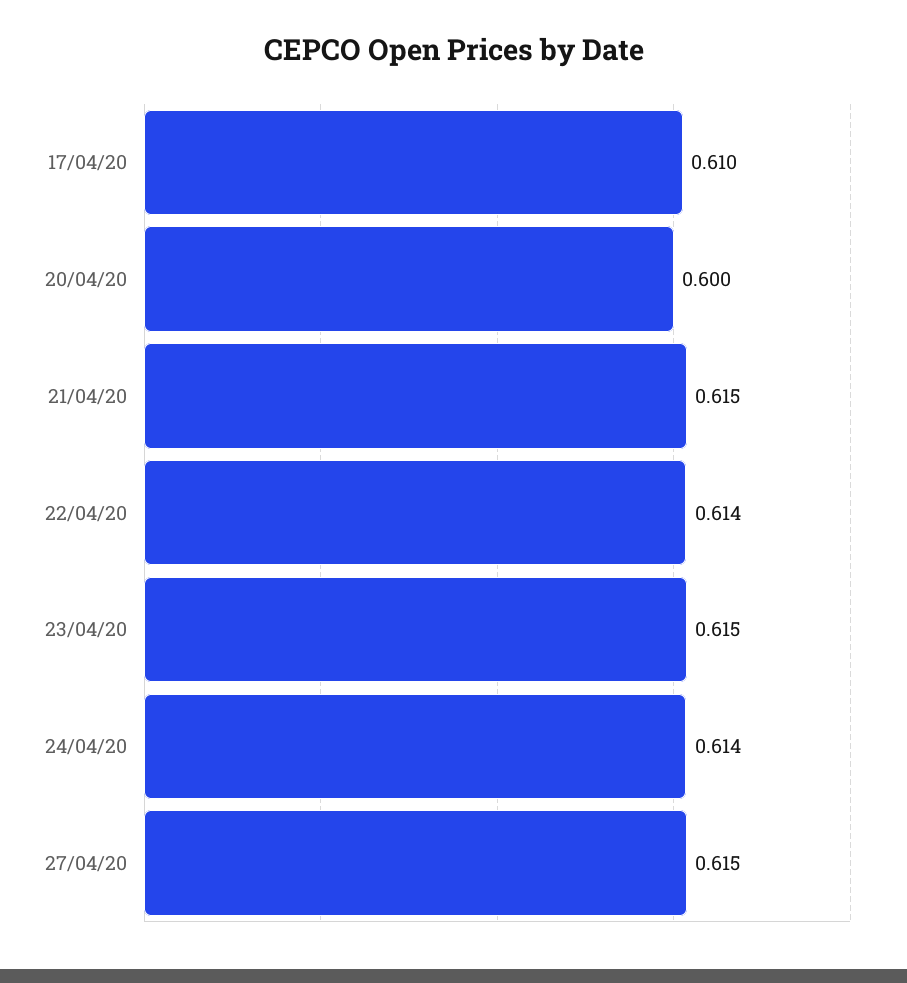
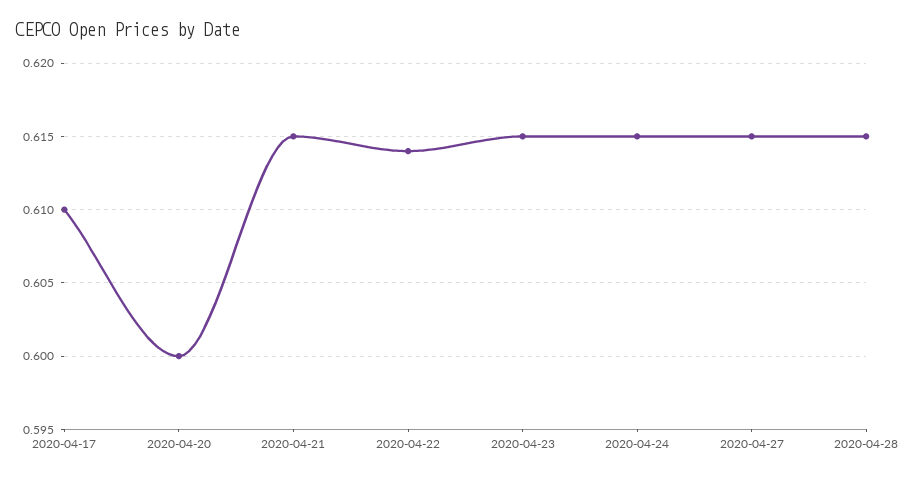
24/04/20: 0.614 -> 0.615
2020-04-28: none -> 0.615

